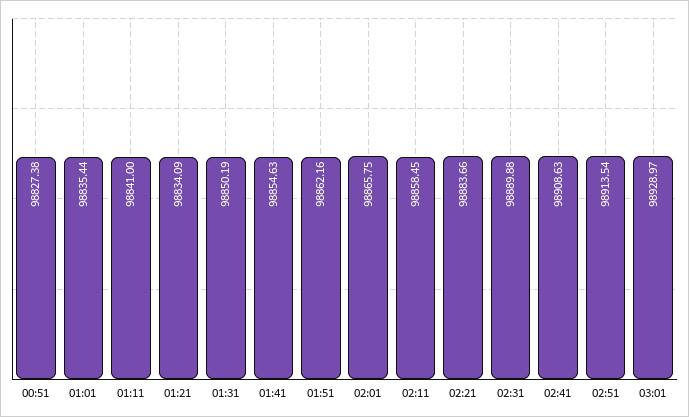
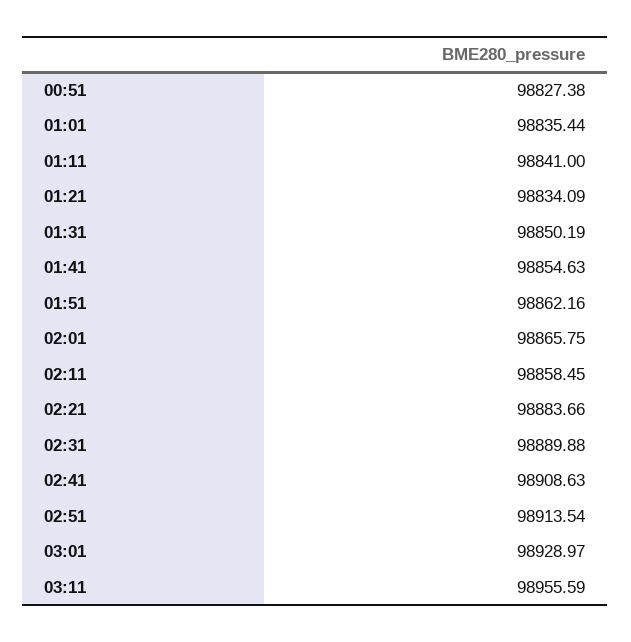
03:11: none -> 98955.59

